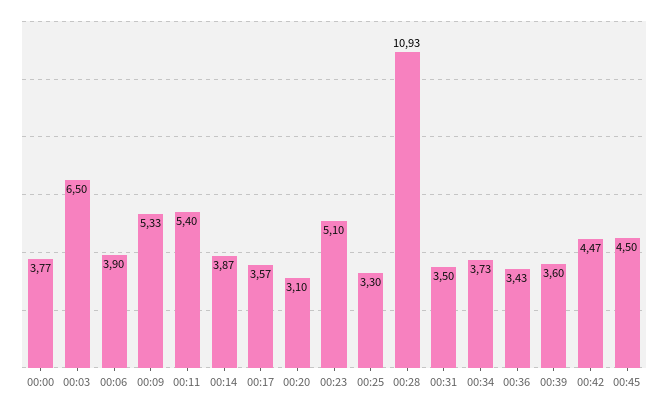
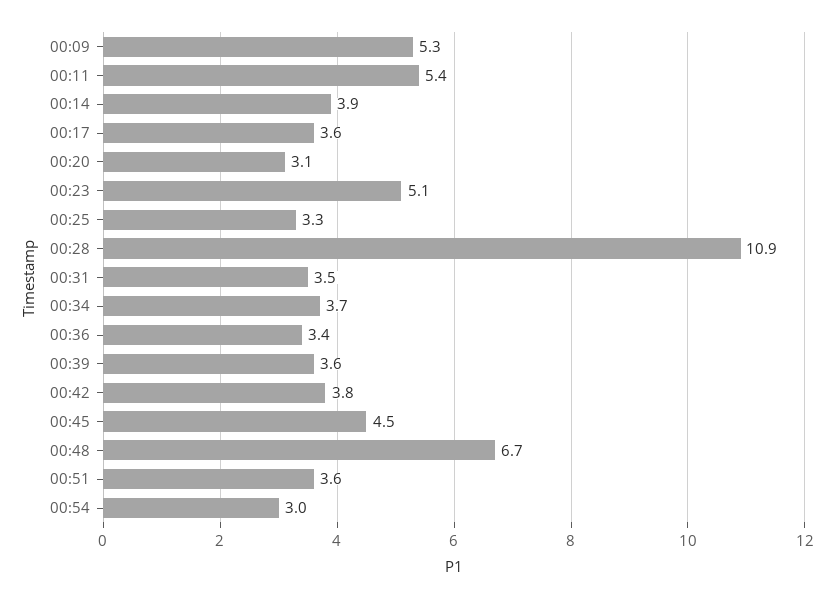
00:00: 3.77 -> none
00:03: 6.5 -> none
00:06: 3.9 -> none
00:42: 4.47 -> 3.8
00:48: none -> 6.7
00:51: none -> 3.6
00:54: none -> 3

